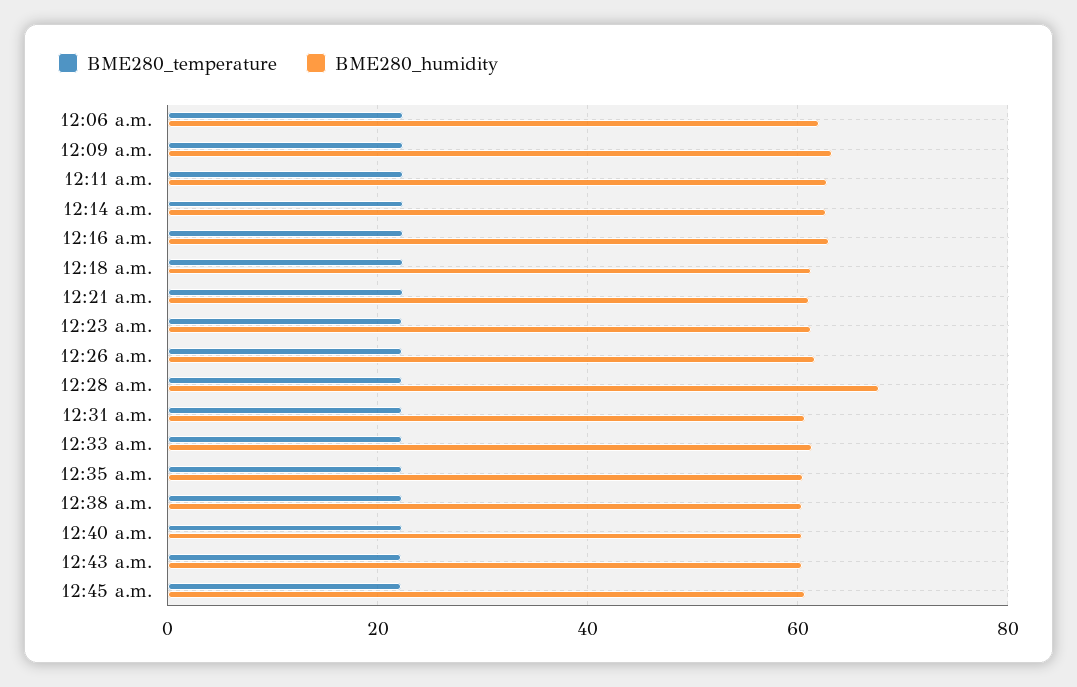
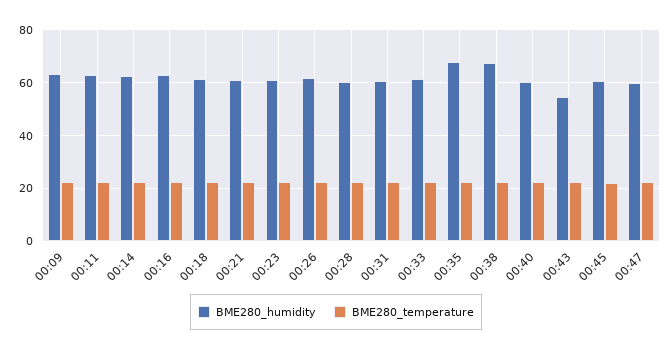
BME280_temperature, 12:06 a.m.: 22 -> none
BME280_humidity, 12:06 a.m.: 62 -> none
BME280_humidity, 12:28 a.m.: 68 -> 60
BME280_humidity, 12:35 a.m.: 60 -> 67.5
BME280_humidity, 12:38 a.m.: 60 -> 67.5
BME280_humidity, 12:43 a.m.: 60 -> 55
BME280_humidity, 00:47: none -> 60
BME280_temperature, 00:47: none -> 22.5

